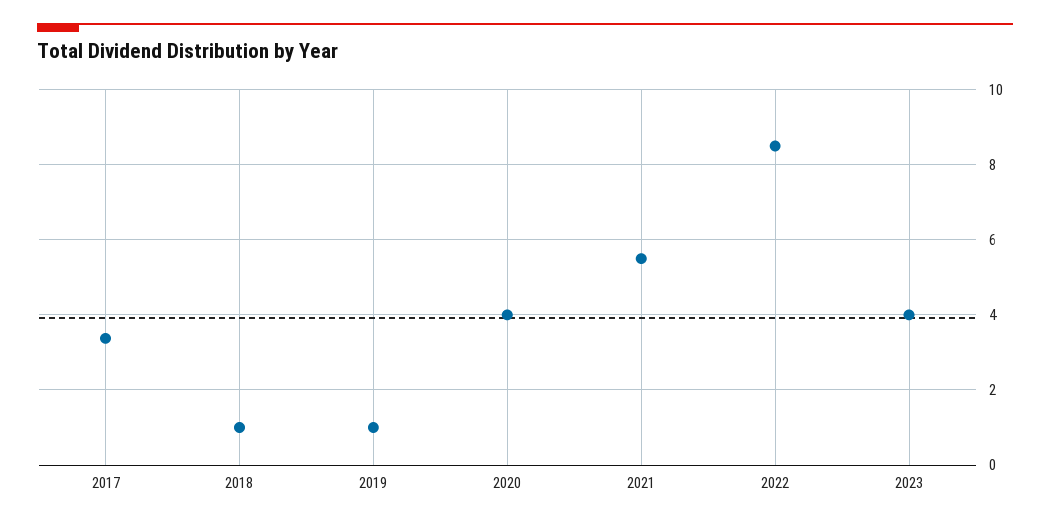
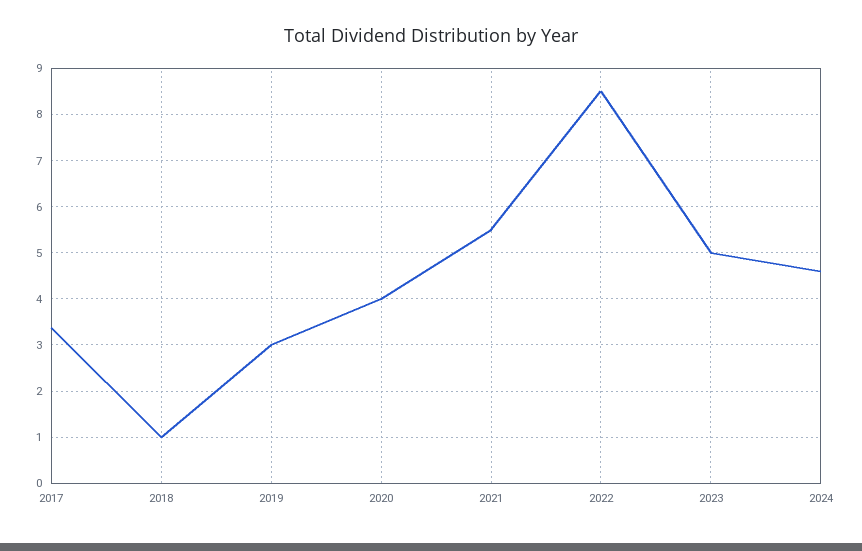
2019: 1 -> 3
2023: 4 -> 5
2024: none -> 4.6

